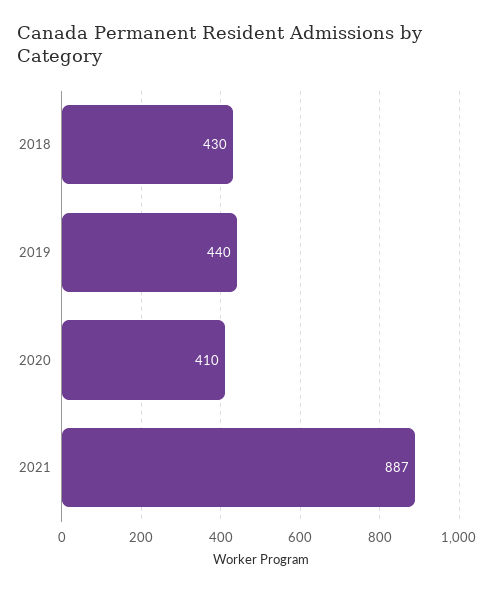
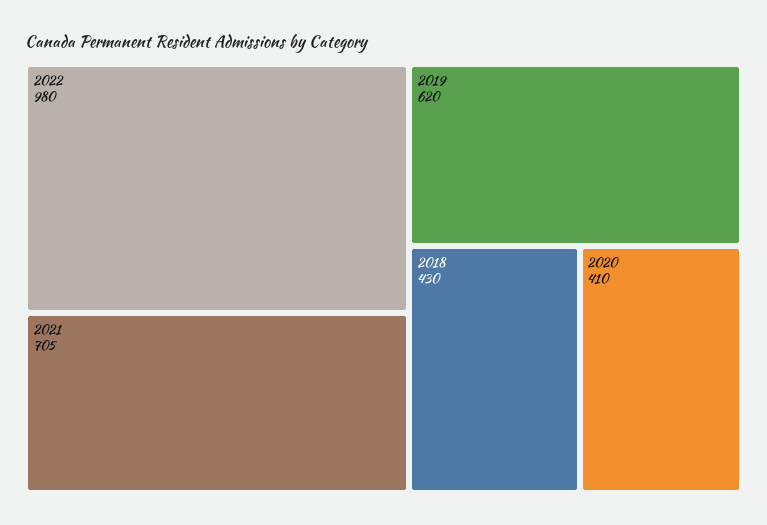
2019: 440 -> 620
2021: 887 -> 705
2022: none -> 980

